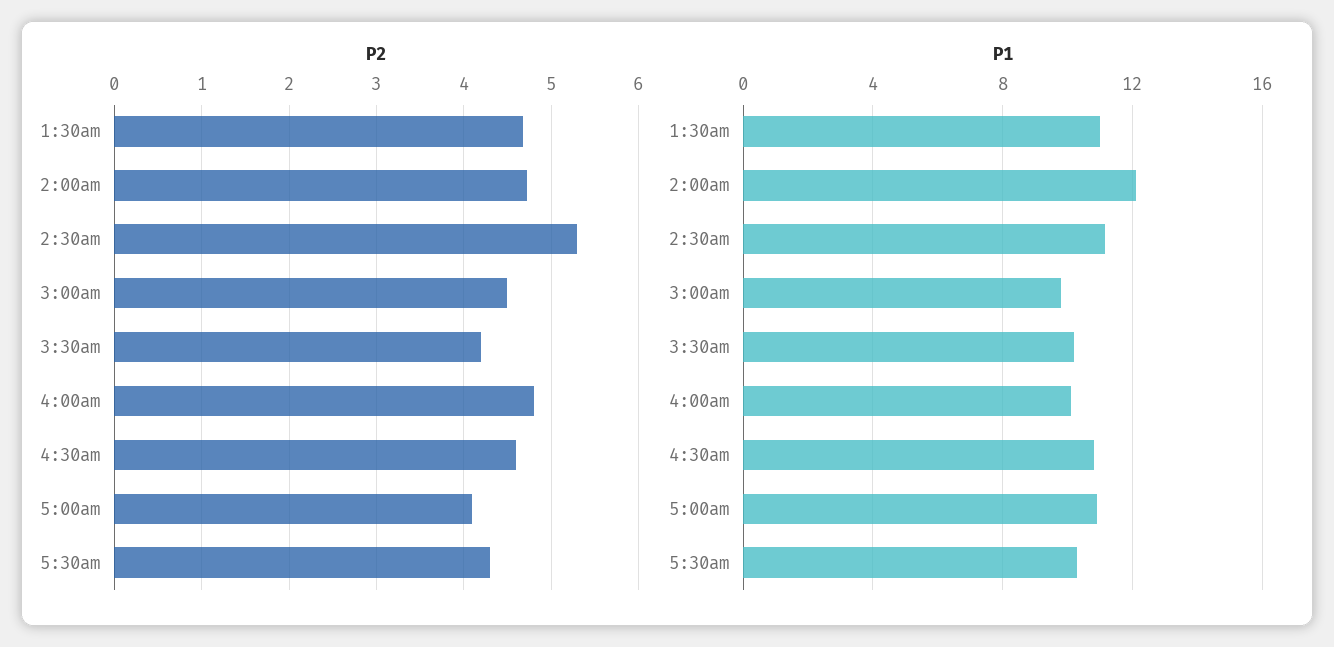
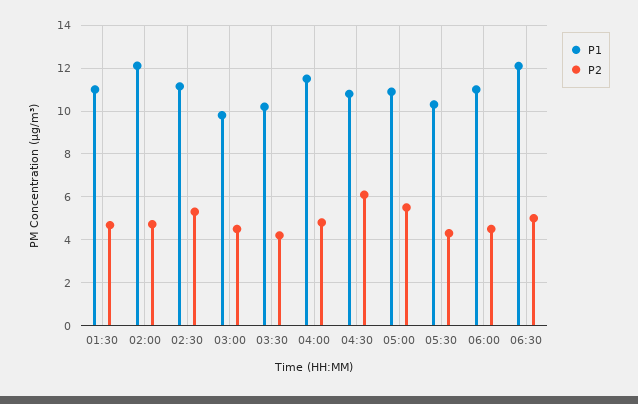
P2, 4:30am: 4.6 -> 6
P2, 5:00am: 4.1 -> 5.5
P1, 4:00am: 10 -> 11.5
P1, 06:00: none -> 11
P2, 06:00: none -> 4.5
P1, 06:30: none -> 12
P2, 06:30: none -> 5

